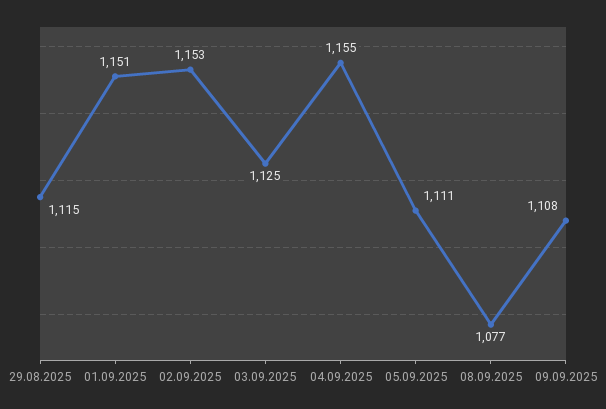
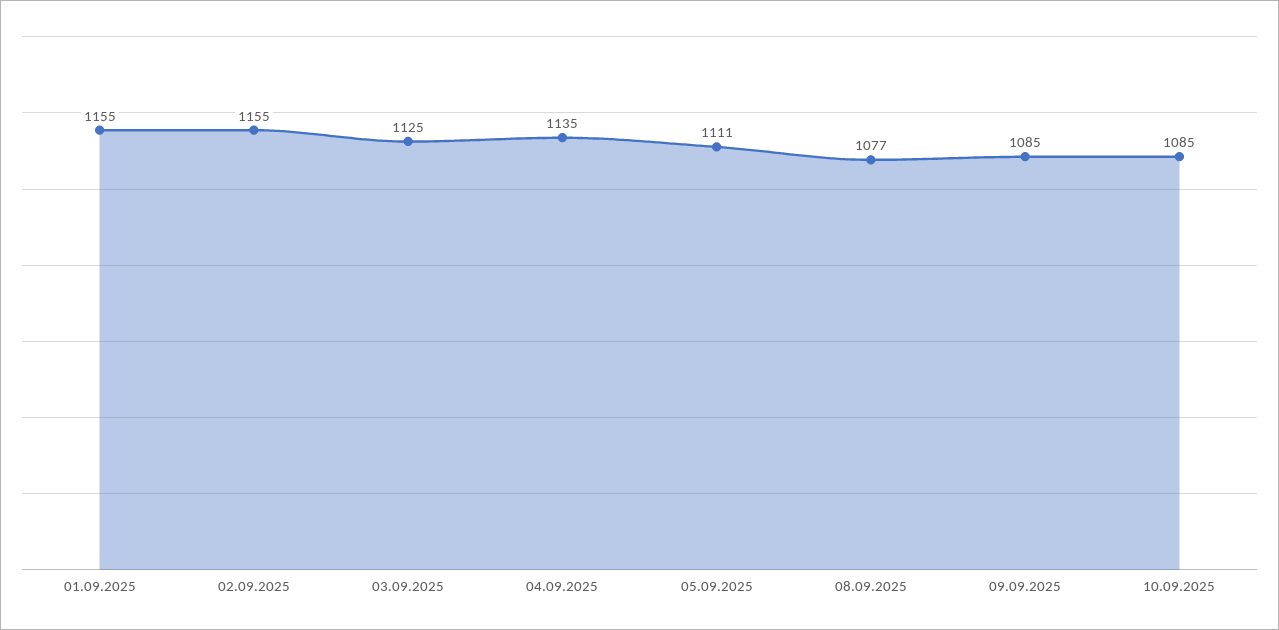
29.08.2025: 1115 -> none
01.09.2025: 1151 -> 1155
02.09.2025: 1153 -> 1155
04.09.2025: 1155 -> 1135
09.09.2025: 1108 -> 1085
10.09.2025: none -> 1085

